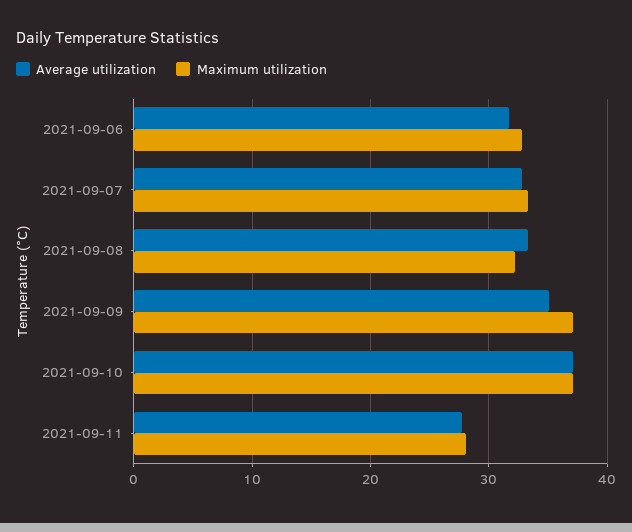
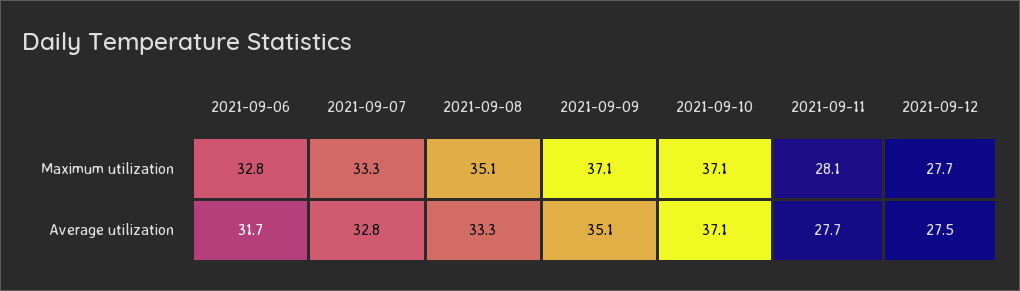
Maximum utilization, 2021-09-08: 32 -> 35.1
Maximum utilization, 2021-09-12: none -> 27.7
Average utilization, 2021-09-12: none -> 27.5

